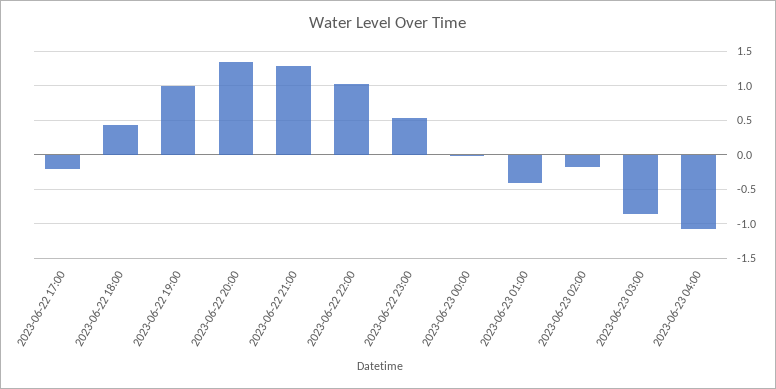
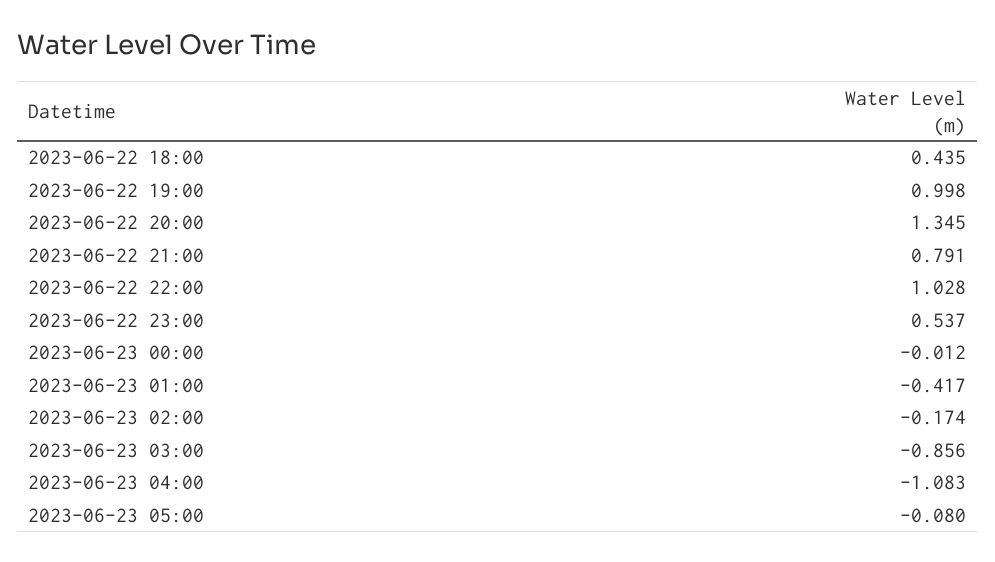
2023-06-22 17:00: -0.2 -> none
2023-06-22 21:00: 1.3 -> 0.791
2023-06-23 05:00: none -> -0.08

